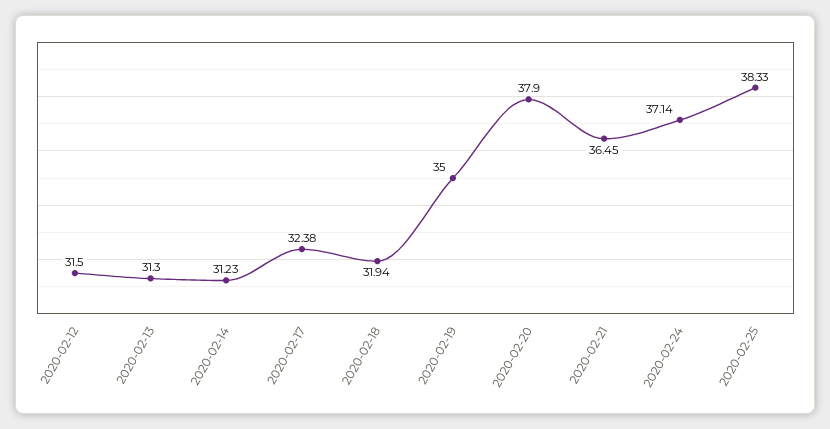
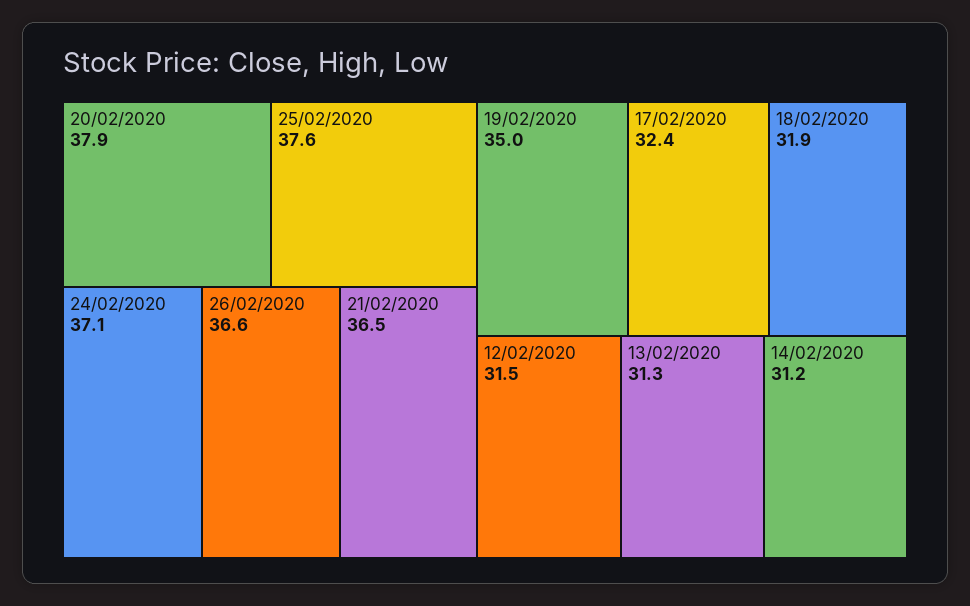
2020-02-25: 38.33 -> 37.6
26/02/2020: none -> 36.6

